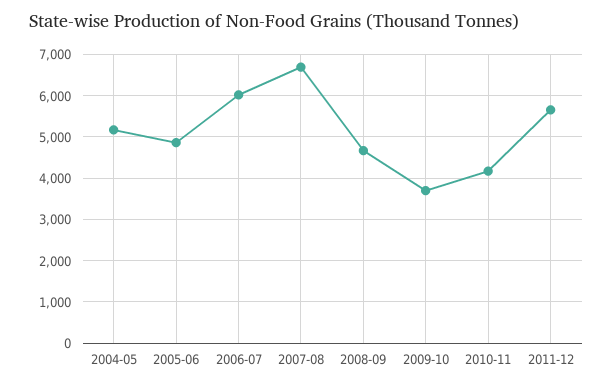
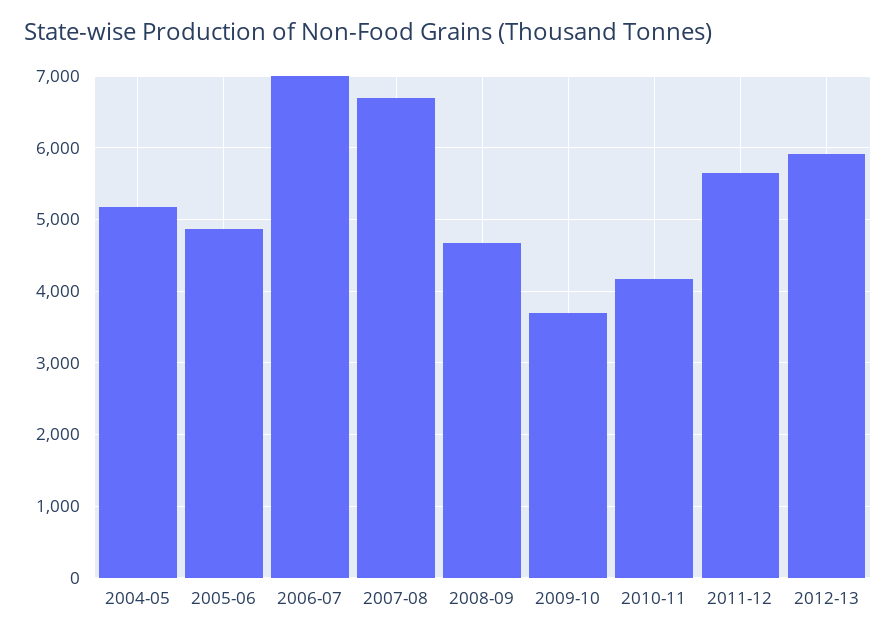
2006-07: 6000 -> 7000
2012-13: none -> 5900

